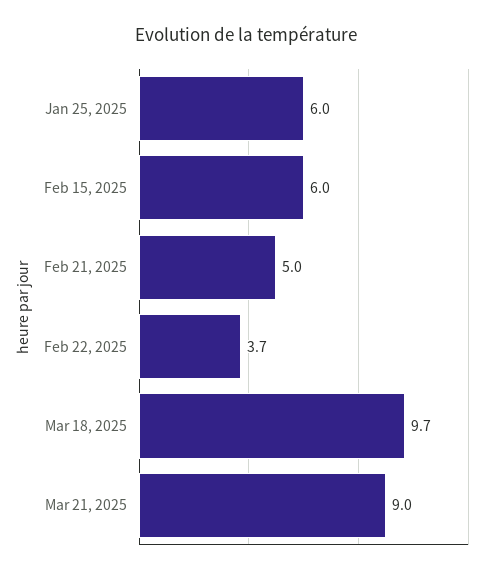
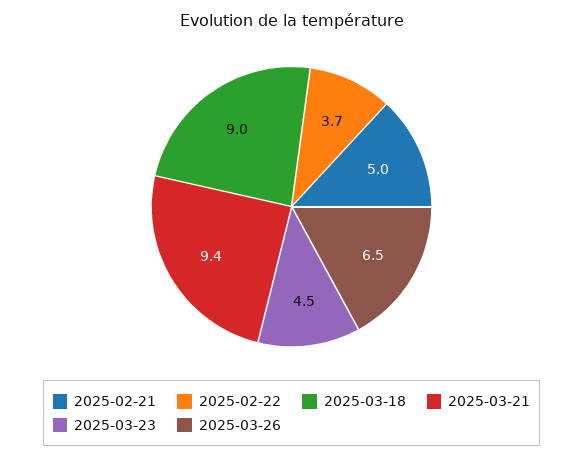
Jan 25, 2025: 6 -> none
Feb 15, 2025: 6 -> none
Mar 18, 2025: 9.7 -> 9
Mar 21, 2025: 9 -> 9.4
2025-03-23: none -> 4.5
2025-03-26: none -> 6.5

